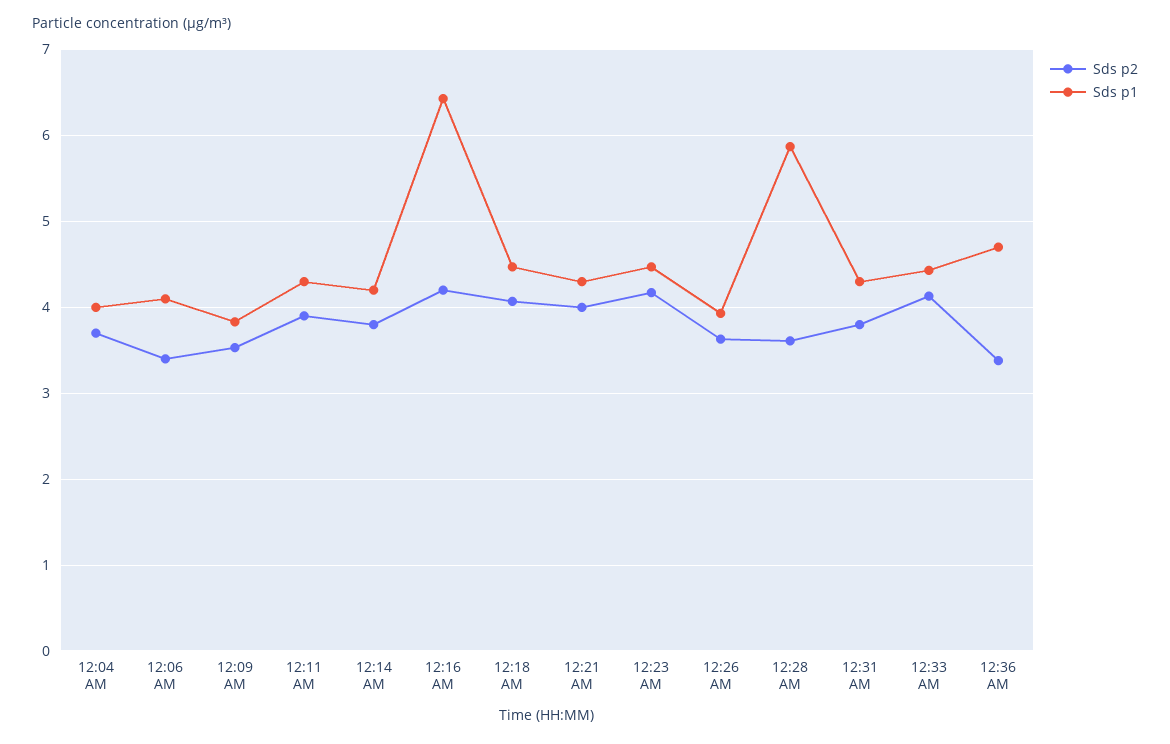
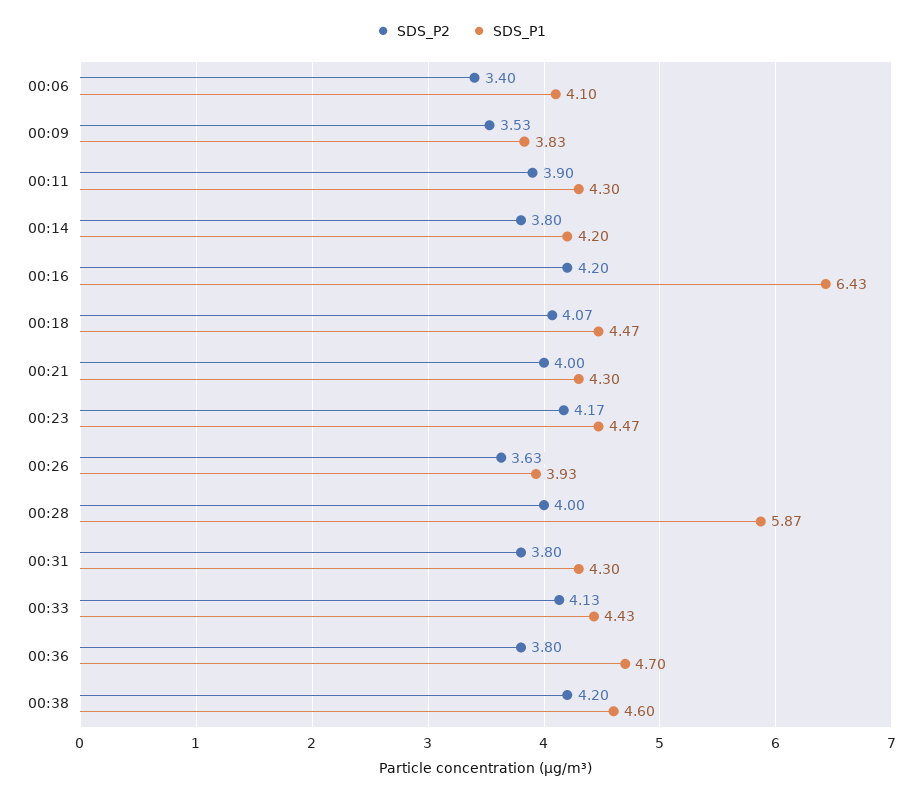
Sds p2, 12:04 AM: 3.7 -> none
Sds p1, 12:04 AM: 4 -> none
Sds p2, 12:28 AM: 3.6 -> 4
Sds p2, 12:36 AM: 3.4 -> 3.8
Sds p2, 00:38: none -> 4.2
Sds p1, 00:38: none -> 4.6

